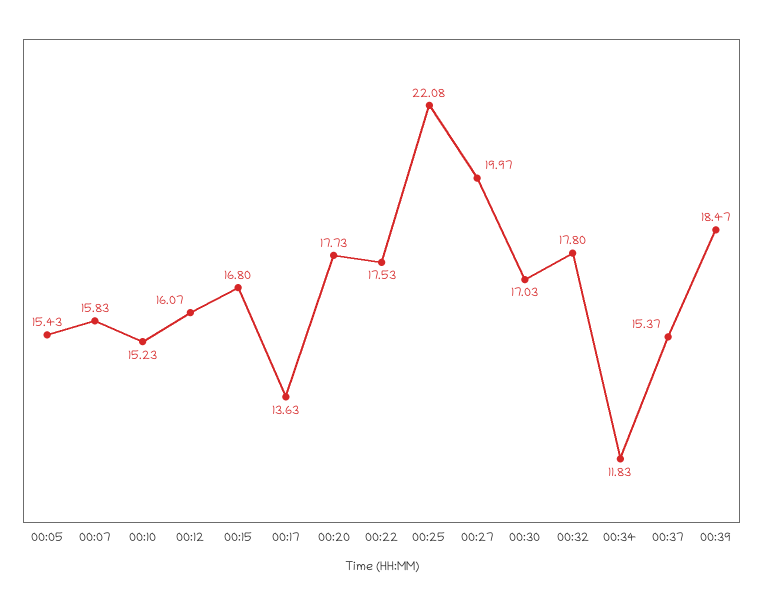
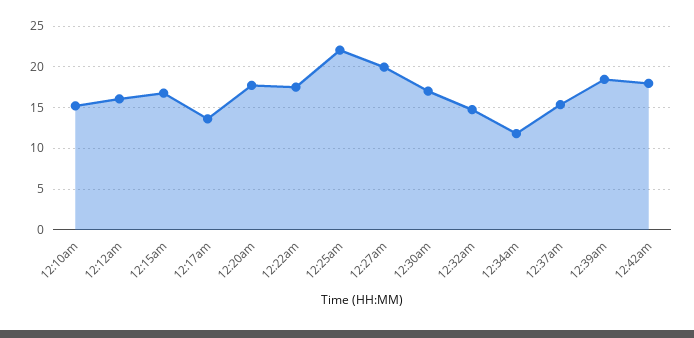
00:05: 15.43 -> none
00:07: 15.83 -> none
00:32: 17.8 -> 15
12:42am: none -> 18

